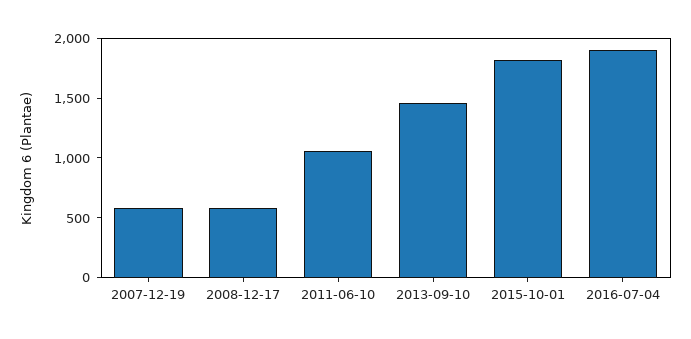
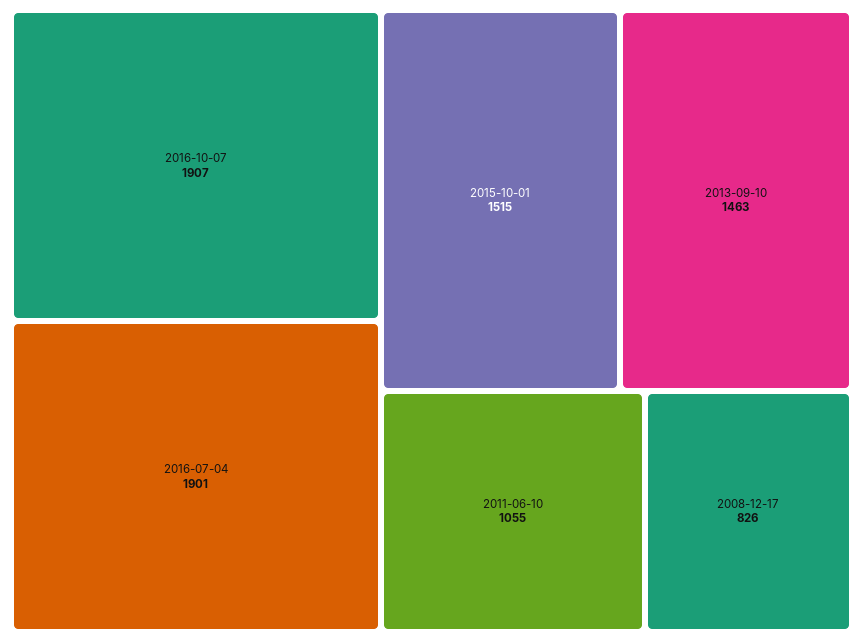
2007-12-19: 600 -> none
2008-12-17: 600 -> 826
2015-10-01: 1800 -> 1515
2016-10-07: none -> 1907

